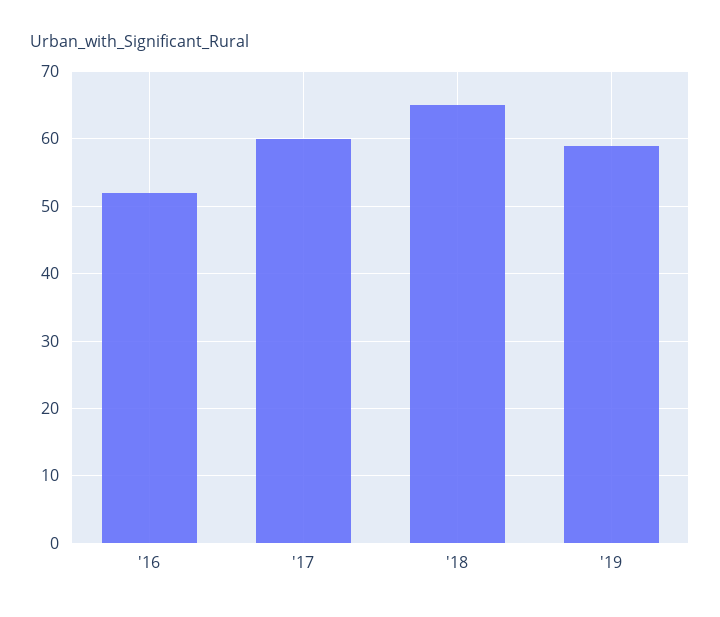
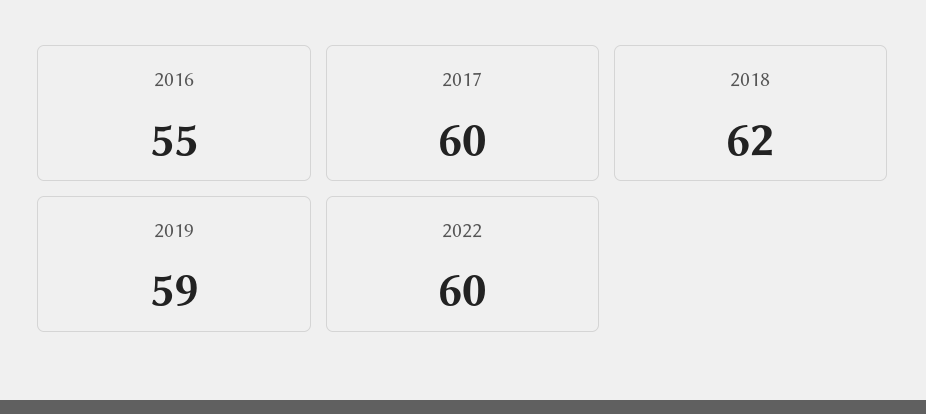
'16: 52 -> 55
'18: 65 -> 62
2022: none -> 60

